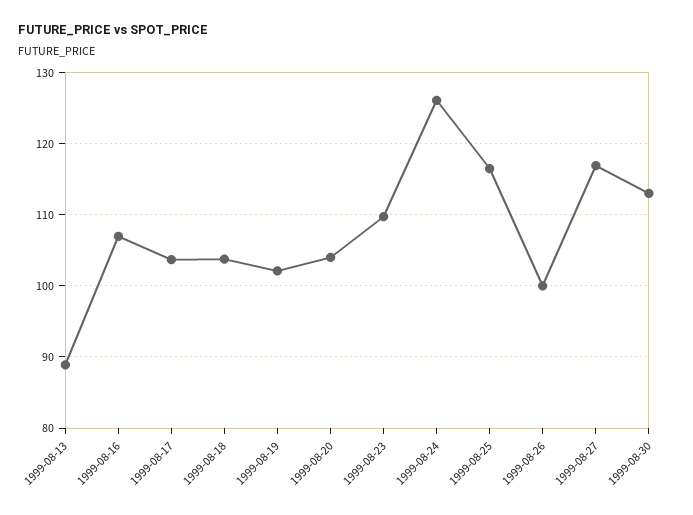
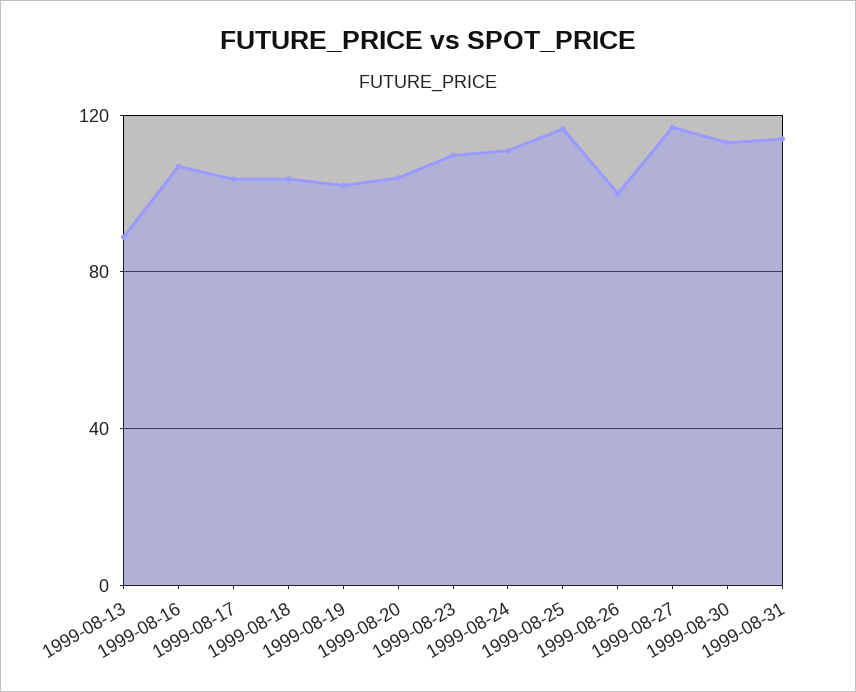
1999-08-24: 126 -> 110
1999-08-31: none -> 115

